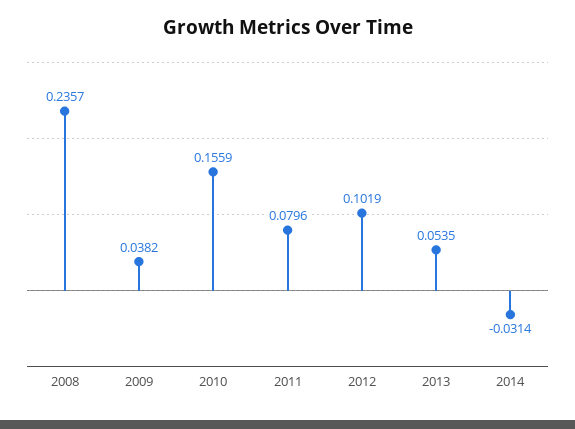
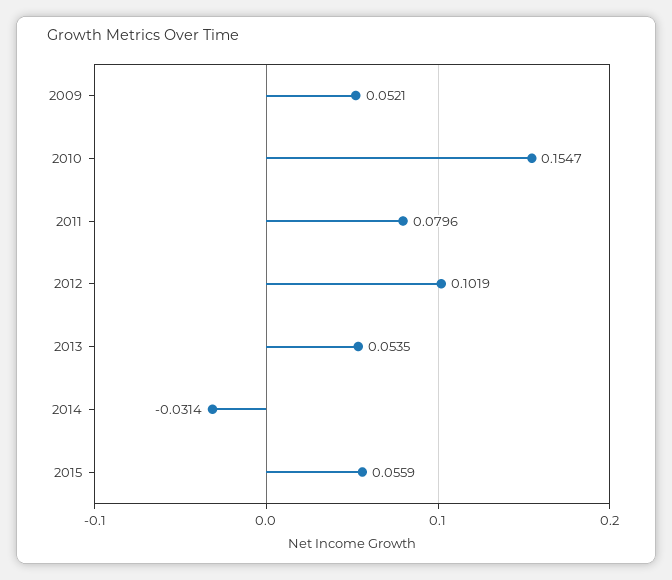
2008: 0.2357 -> none
2009: 0.0382 -> 0.0521
2010: 0.1559 -> 0.1547
2015: none -> 0.0559

